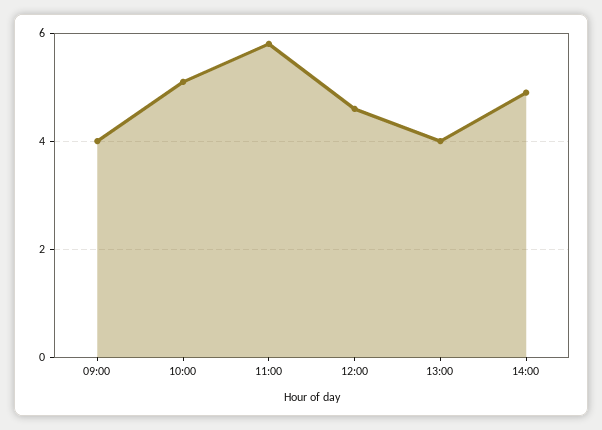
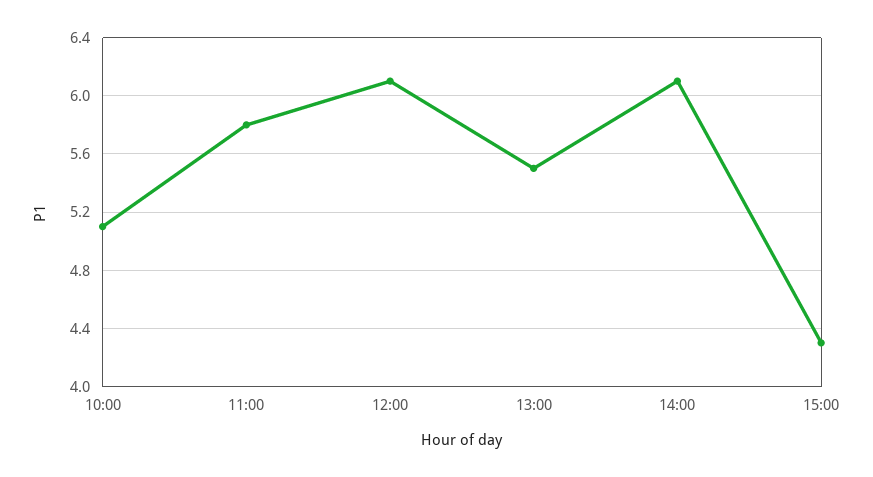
09:00: 4 -> none
12:00: 4.5 -> 6.1
13:00: 4 -> 5.5
14:00: 5 -> 6.1
15:00: none -> 4.3

